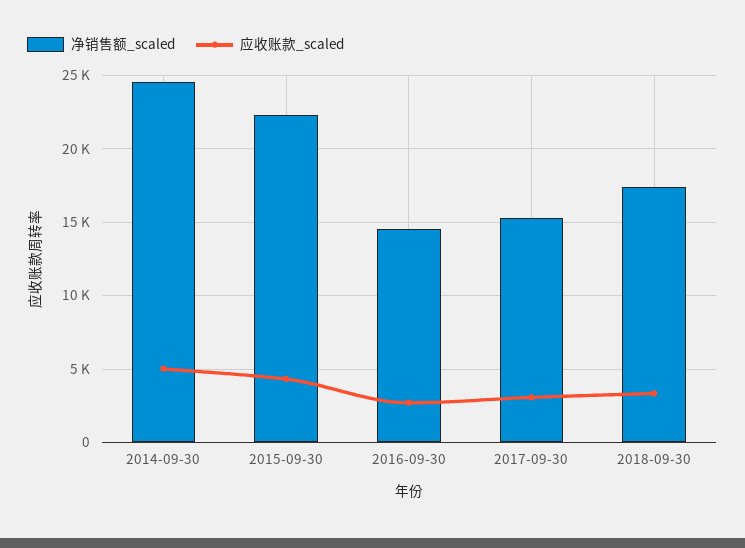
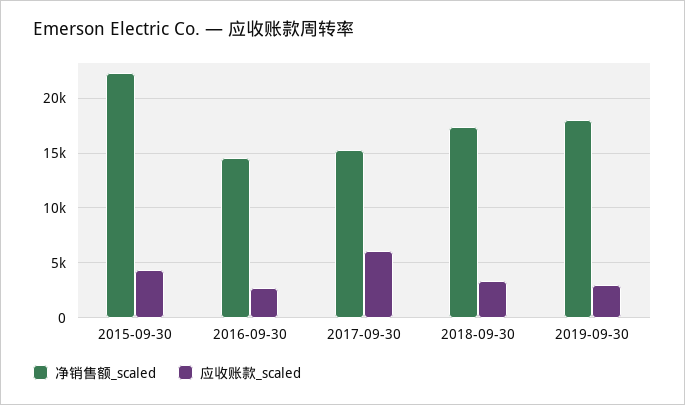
净销售额_scaled, 2014-09-30: 24500 -> none
应收账款_scaled, 2014-09-30: 5000 -> none
应收账款_scaled, 2017-09-30: 3000 -> 6000
净销售额_scaled, 2019-09-30: none -> 18000
应收账款_scaled, 2019-09-30: none -> 3000

